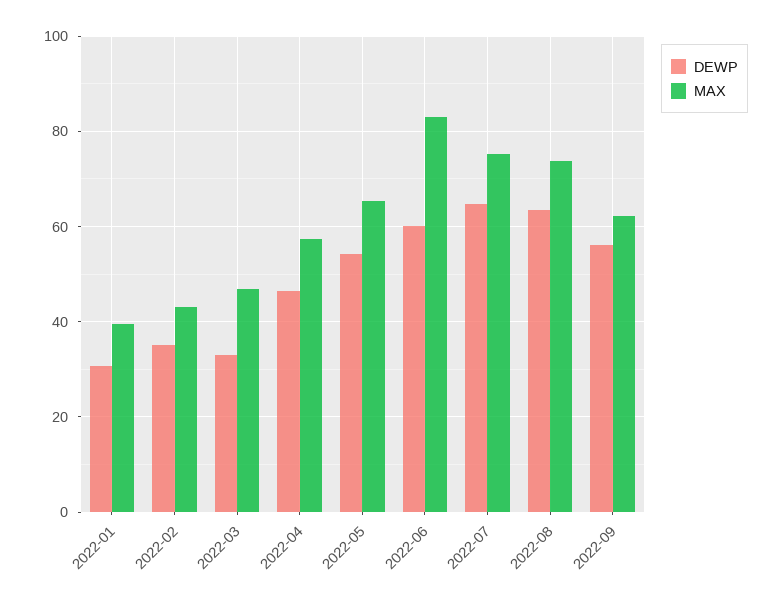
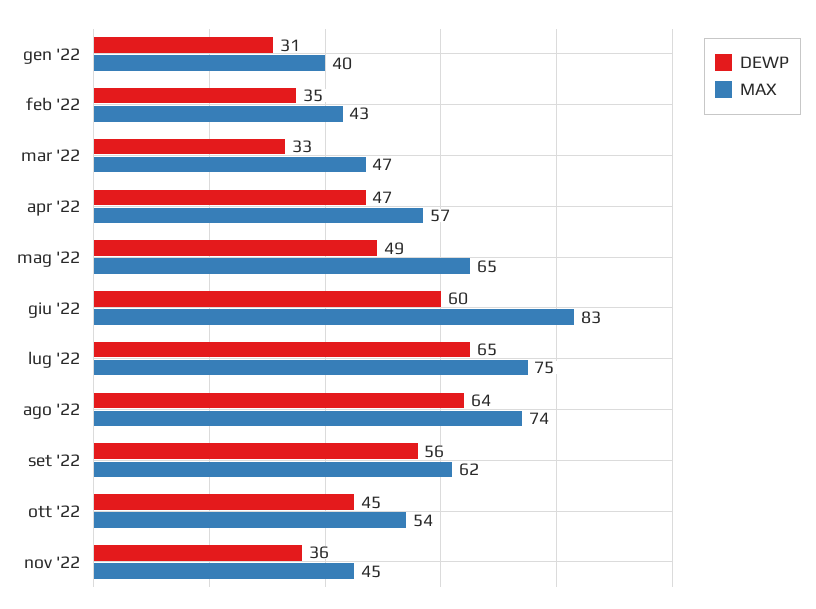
DEWP, 2022-05: 54 -> 49
DEWP, ott '22: none -> 45
MAX, ott '22: none -> 54
DEWP, nov '22: none -> 36
MAX, nov '22: none -> 45

